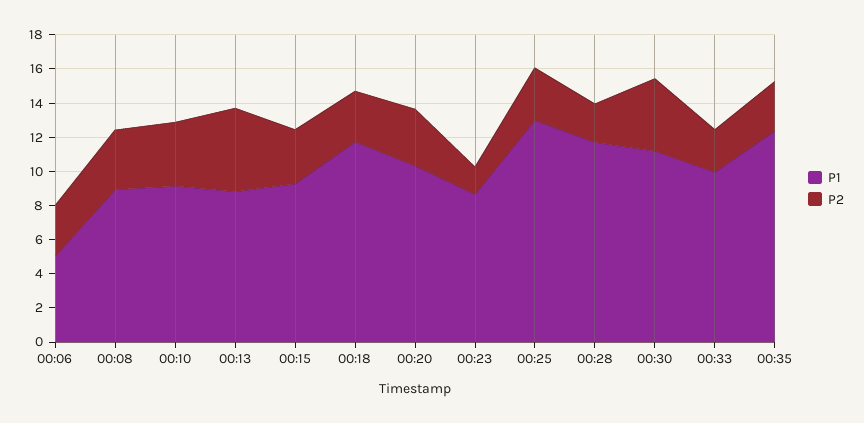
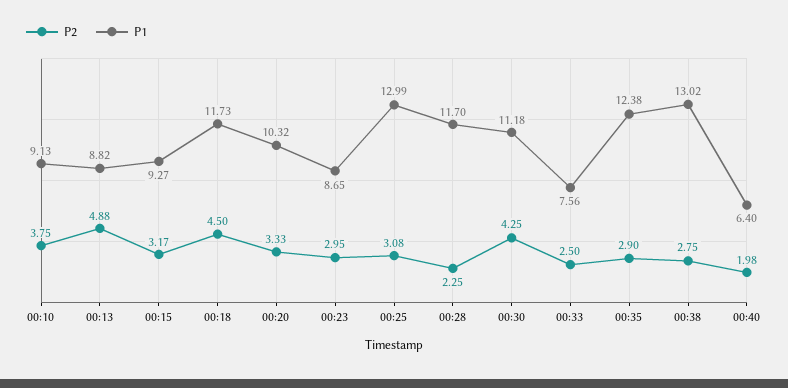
P1, 00:06: 5 -> none
P2, 00:06: 3 -> none
P1, 00:08: 9 -> none
P2, 00:08: 3.5 -> none
P2, 00:18: 3 -> 4.5
P2, 00:23: 1.5 -> 2.95
P1, 00:33: 10 -> 7.56
P2, 00:38: none -> 2.75
P1, 00:38: none -> 13.02
P2, 00:40: none -> 1.98
P1, 00:40: none -> 6.4

